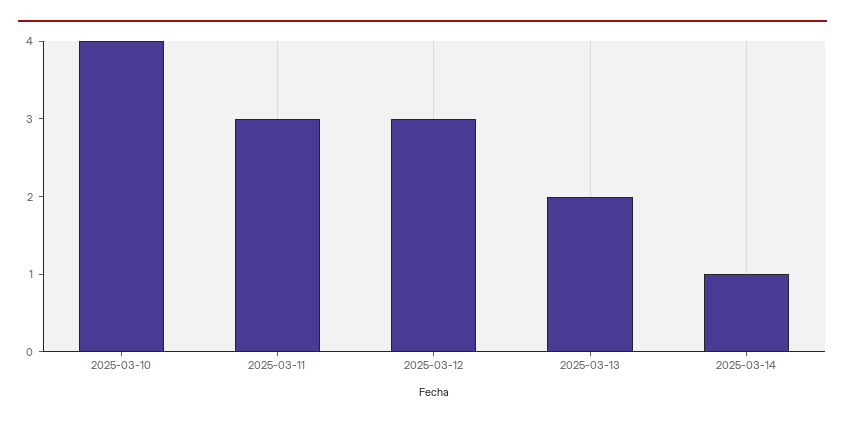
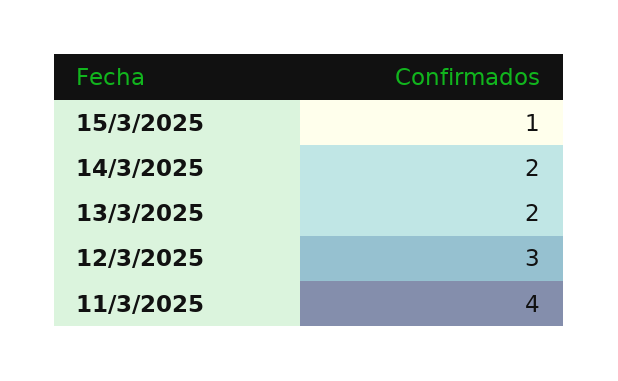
2025-03-10: 4 -> none
2025-03-11: 3 -> 4
2025-03-14: 1 -> 2
15/3/2025: none -> 1

